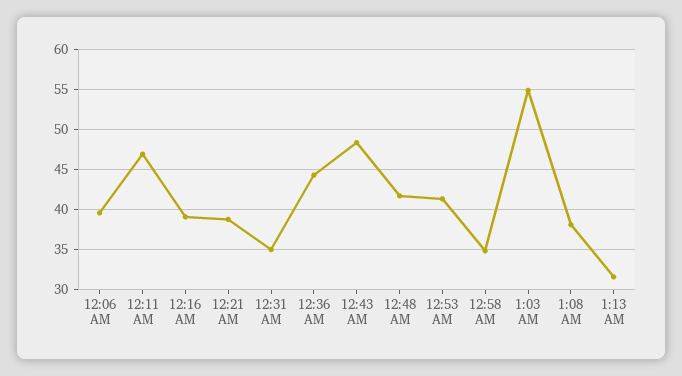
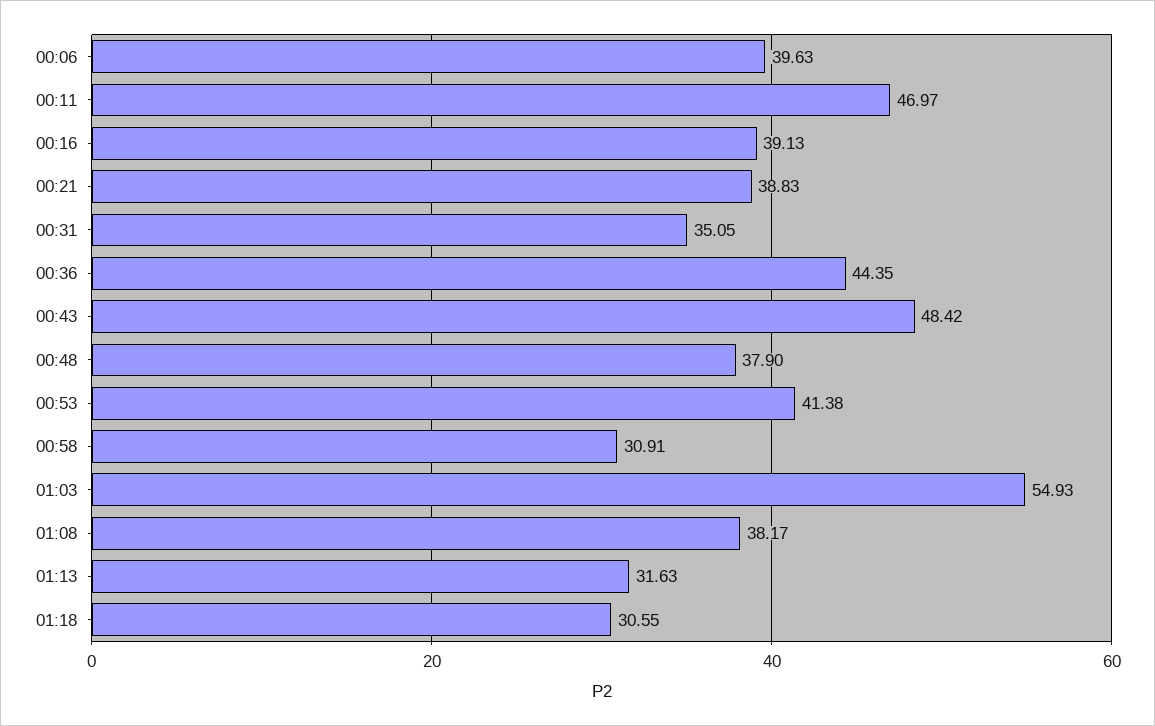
12:48 AM: 42 -> 37.9
12:58 AM: 35 -> 30.91
01:18: none -> 30.55

